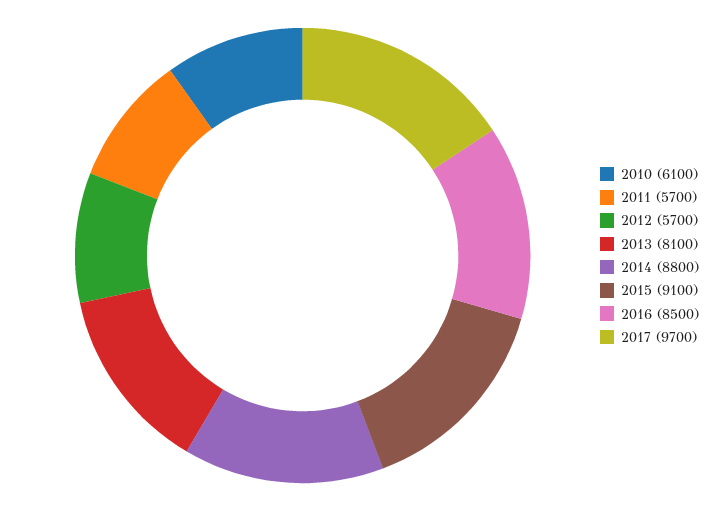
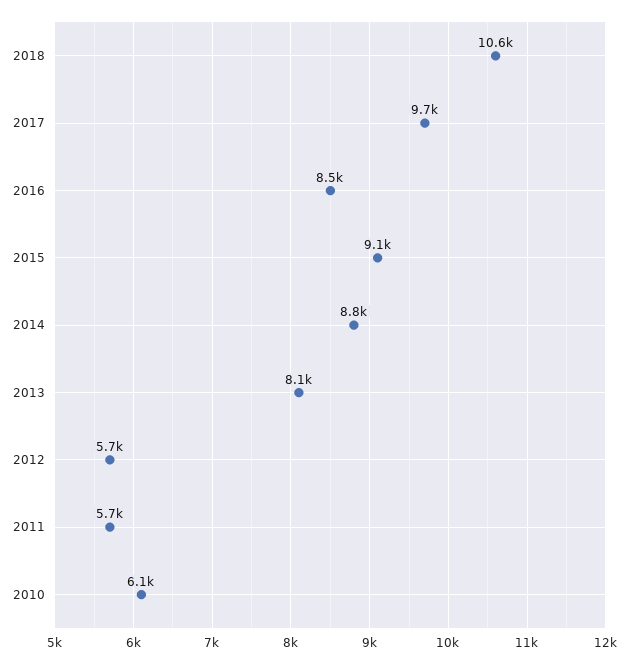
2018: none -> 10600

